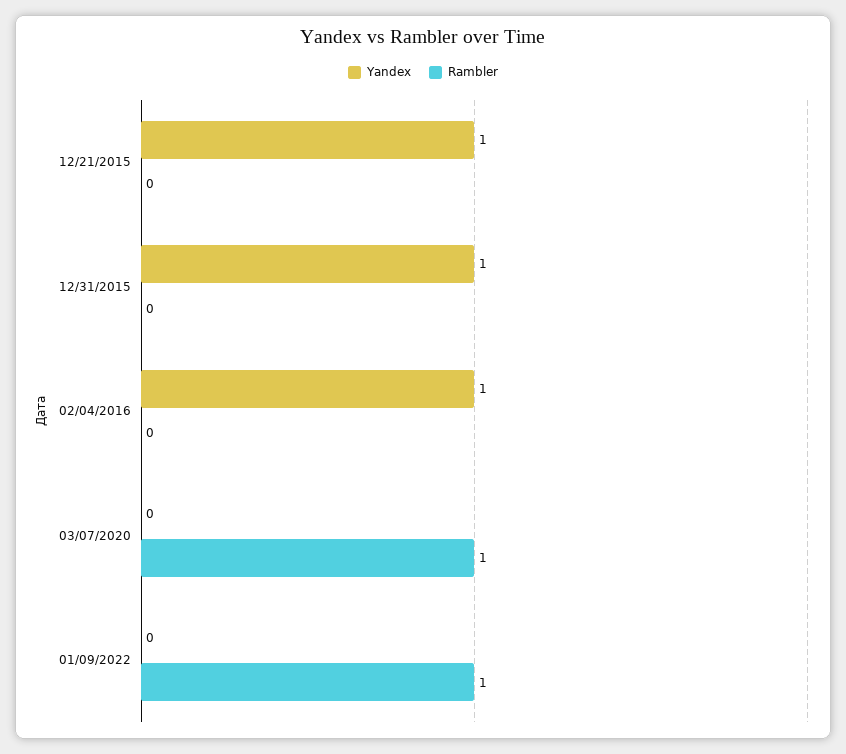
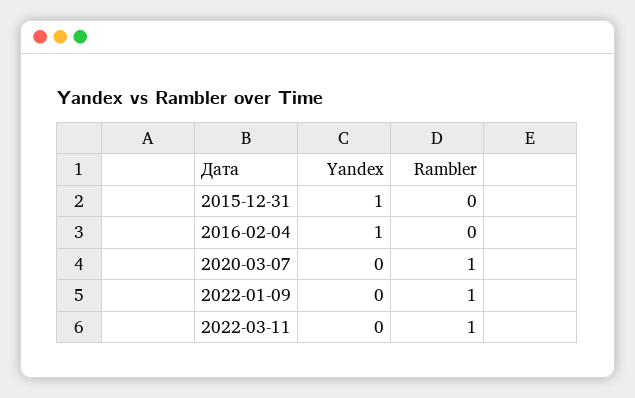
Yandex, 12/21/2015: 1 -> none
Rambler, 12/21/2015: 0 -> none
Yandex, 2022-03-11: none -> 0
Rambler, 2022-03-11: none -> 1

